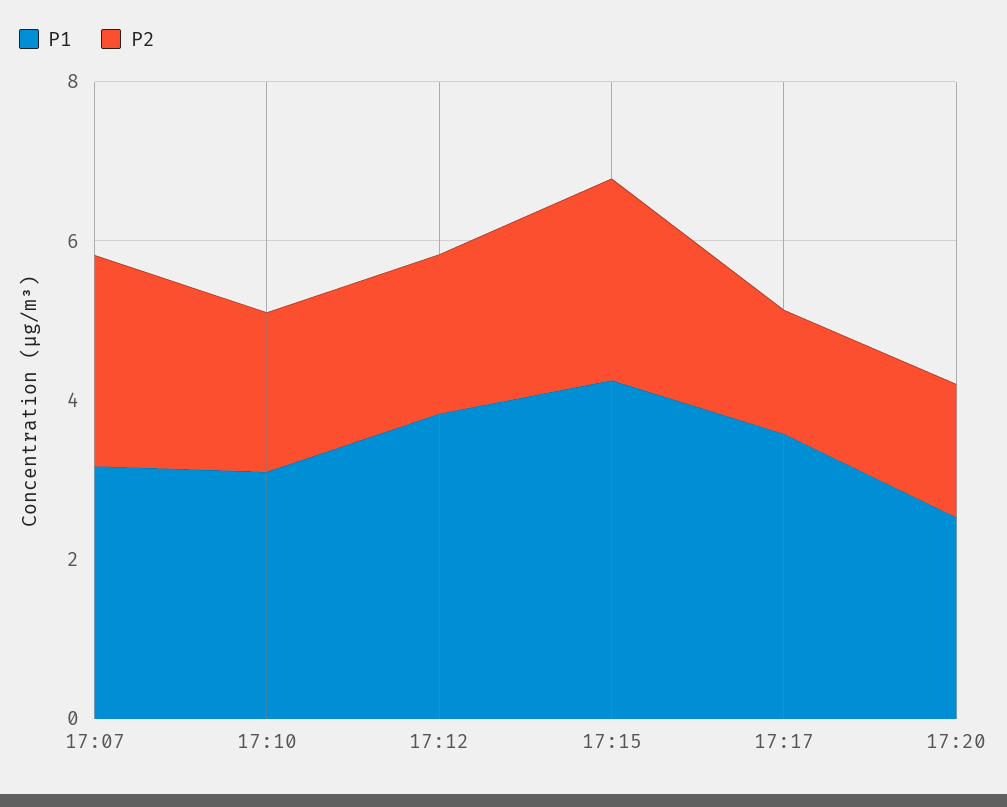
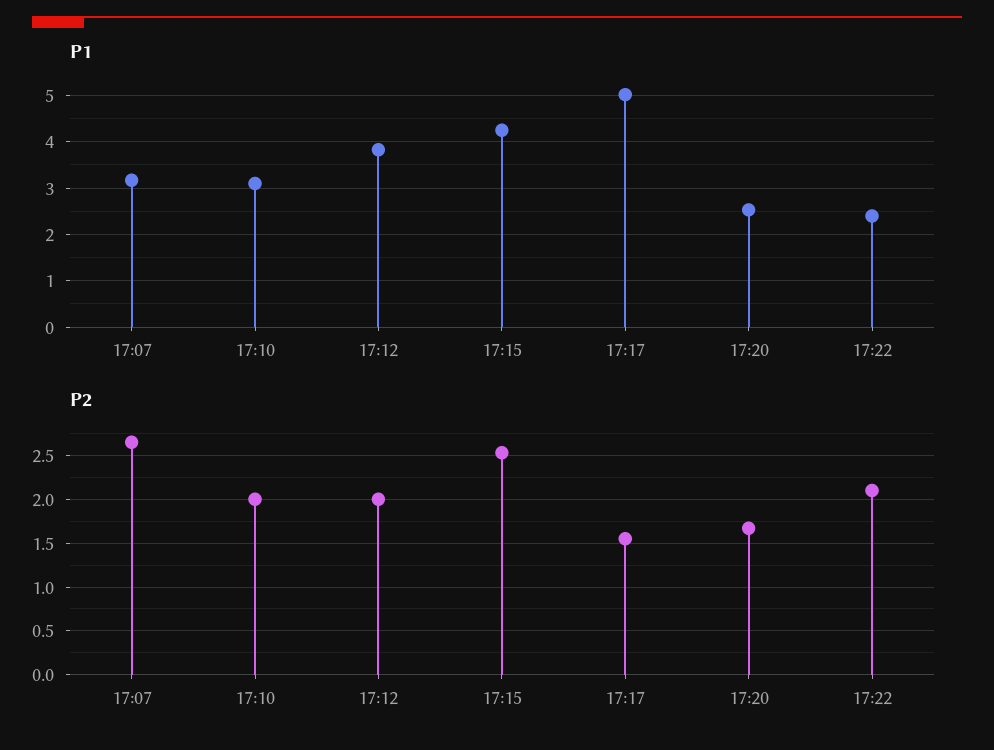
P1, 17:17: 3.5 -> 5
P1, 17:22: none -> 2.4
P2, 17:22: none -> 2.1

